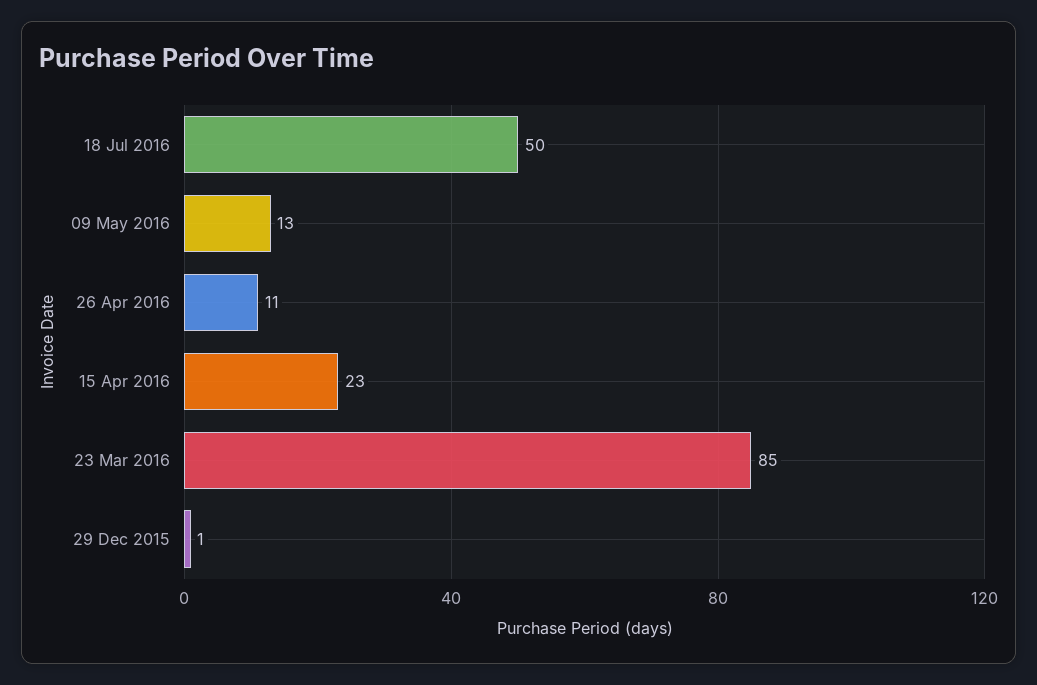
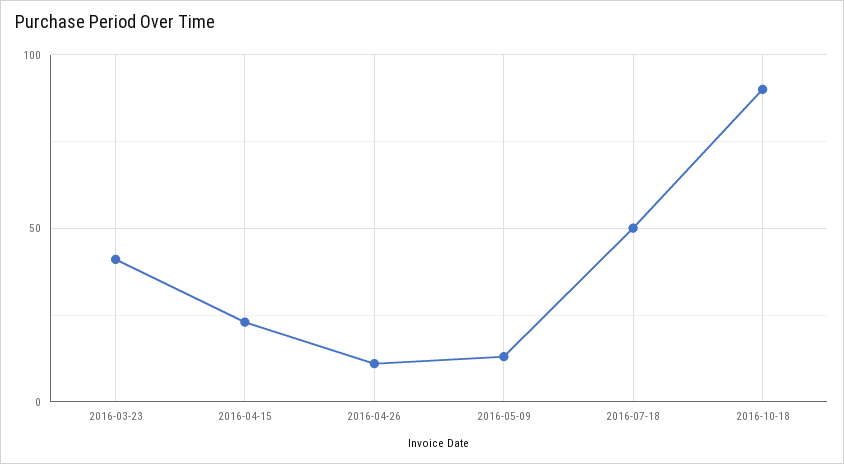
23 Mar 2016: 85 -> 40
29 Dec 2015: 1 -> none
2016-10-18: none -> 90

